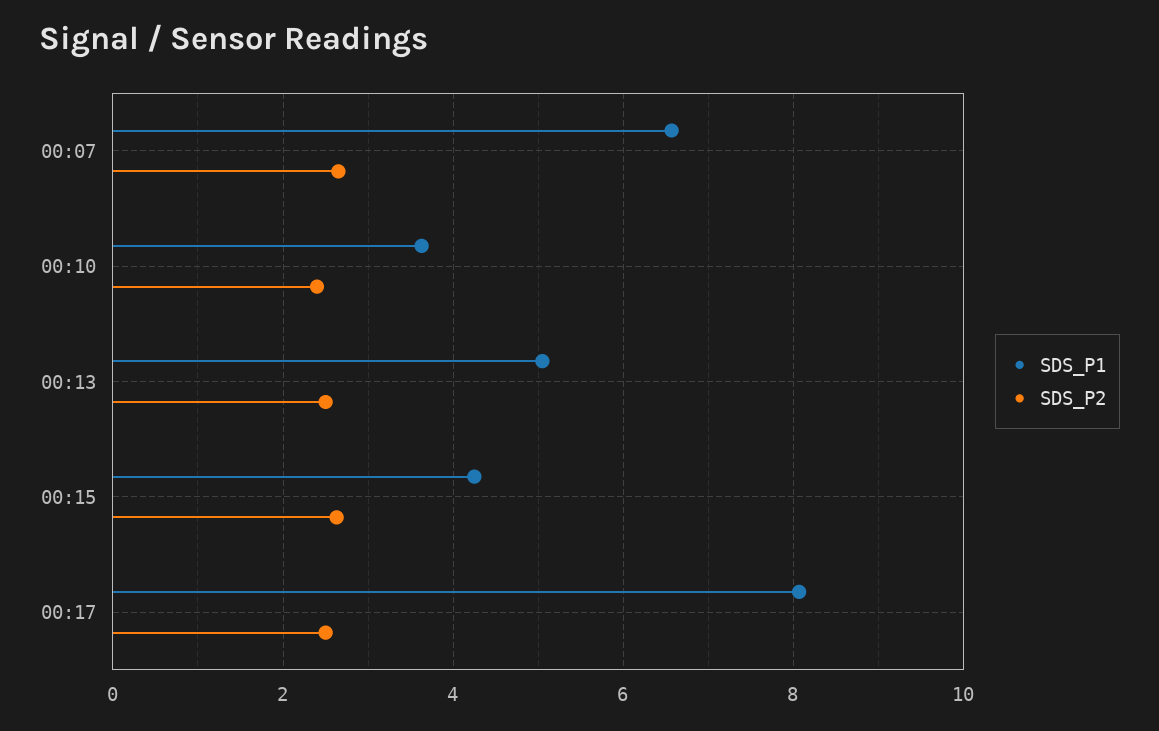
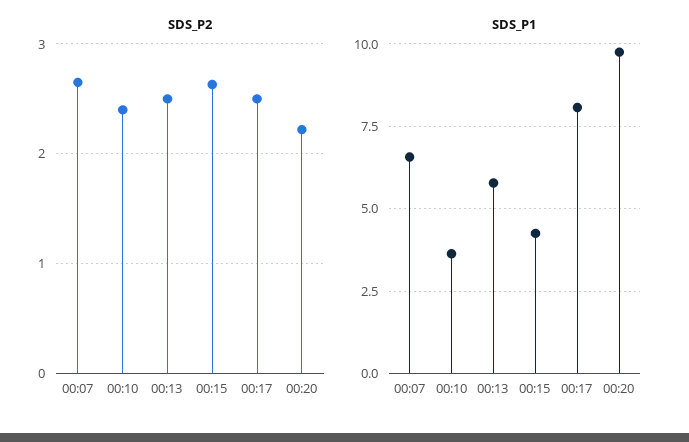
SDS_P1, 00:13: 5 -> 5.75
SDS_P2, 00:20: none -> 2.2
SDS_P1, 00:20: none -> 9.75

